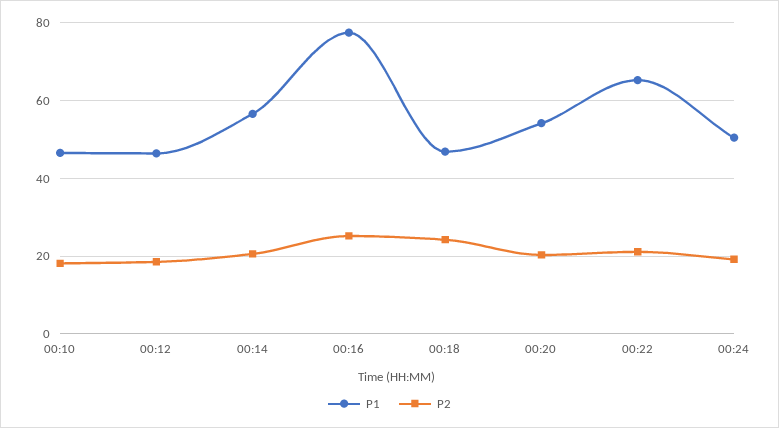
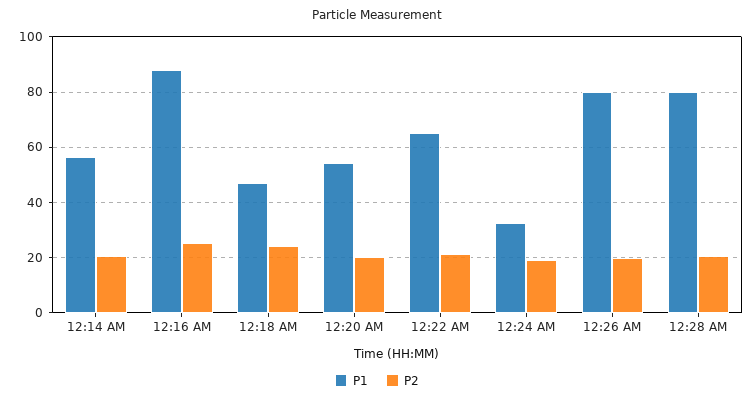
P1, 00:10: 46 -> none
P2, 00:10: 18 -> none
P1, 00:12: 46 -> none
P2, 00:12: 18 -> none
P1, 00:16: 78 -> 87.5
P1, 00:24: 50 -> 32.5
P1, 12:26 AM: none -> 80
P2, 12:26 AM: none -> 20
P1, 12:28 AM: none -> 80
P2, 12:28 AM: none -> 20

